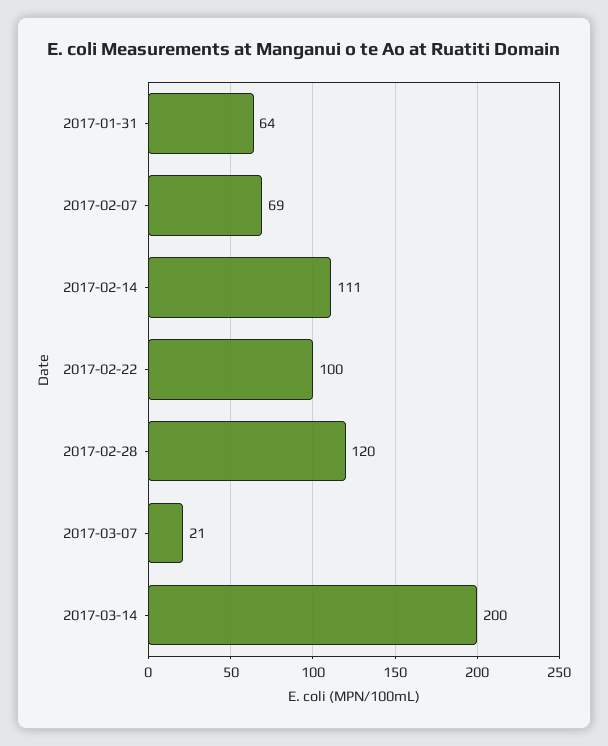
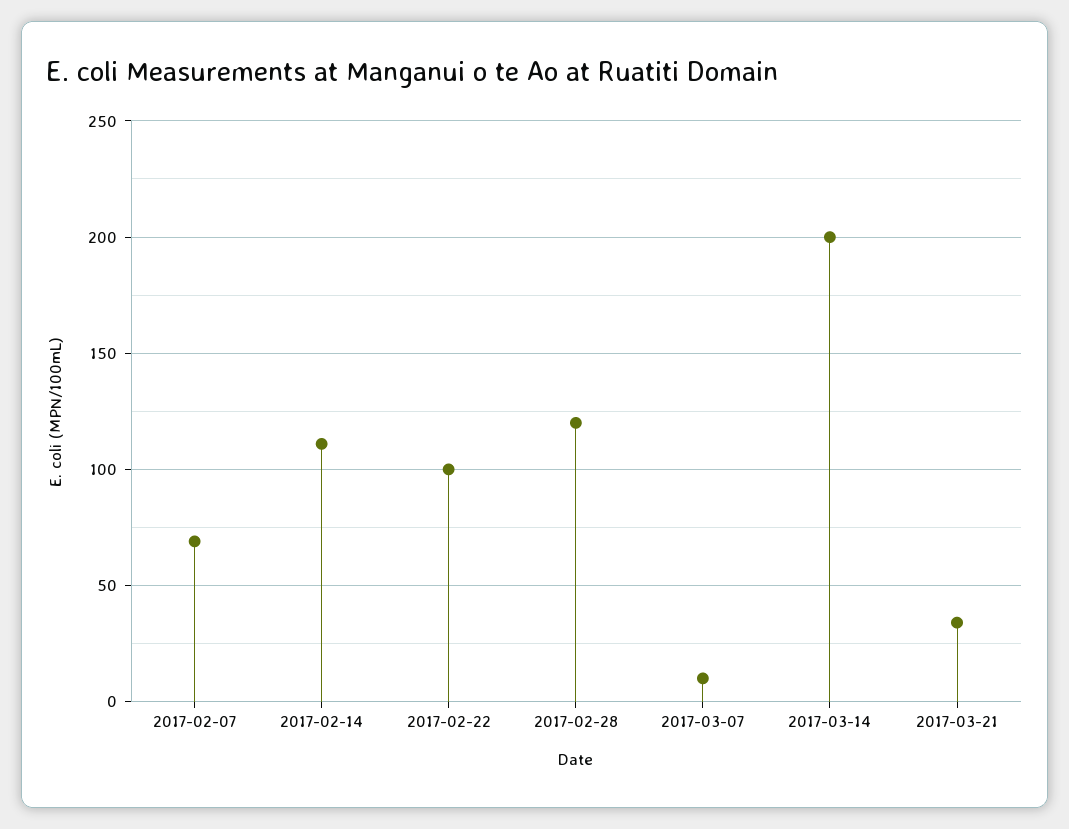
2017-01-31: 64 -> none
2017-03-07: 21 -> 10
2017-03-21: none -> 35

